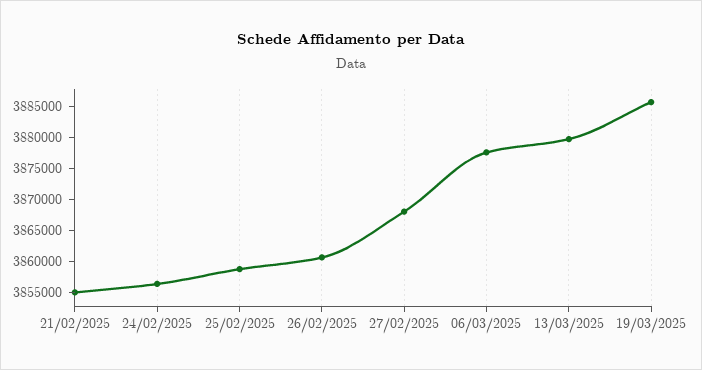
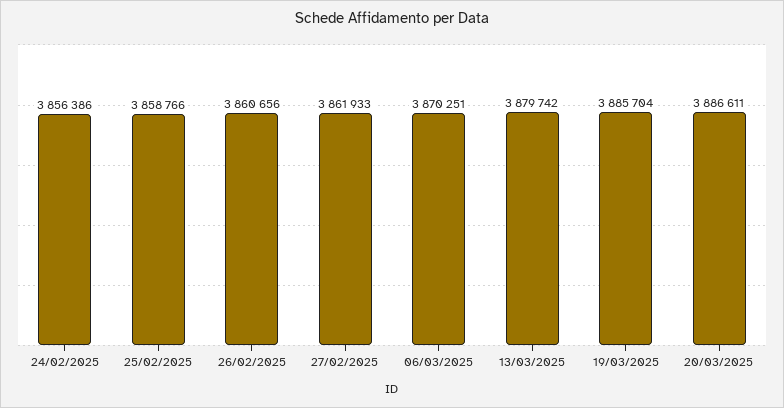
21/02/2025: 3855000 -> none
27/02/2025: 3867500 -> 3861933
06/03/2025: 3877500 -> 3870251
20/03/2025: none -> 3886611

